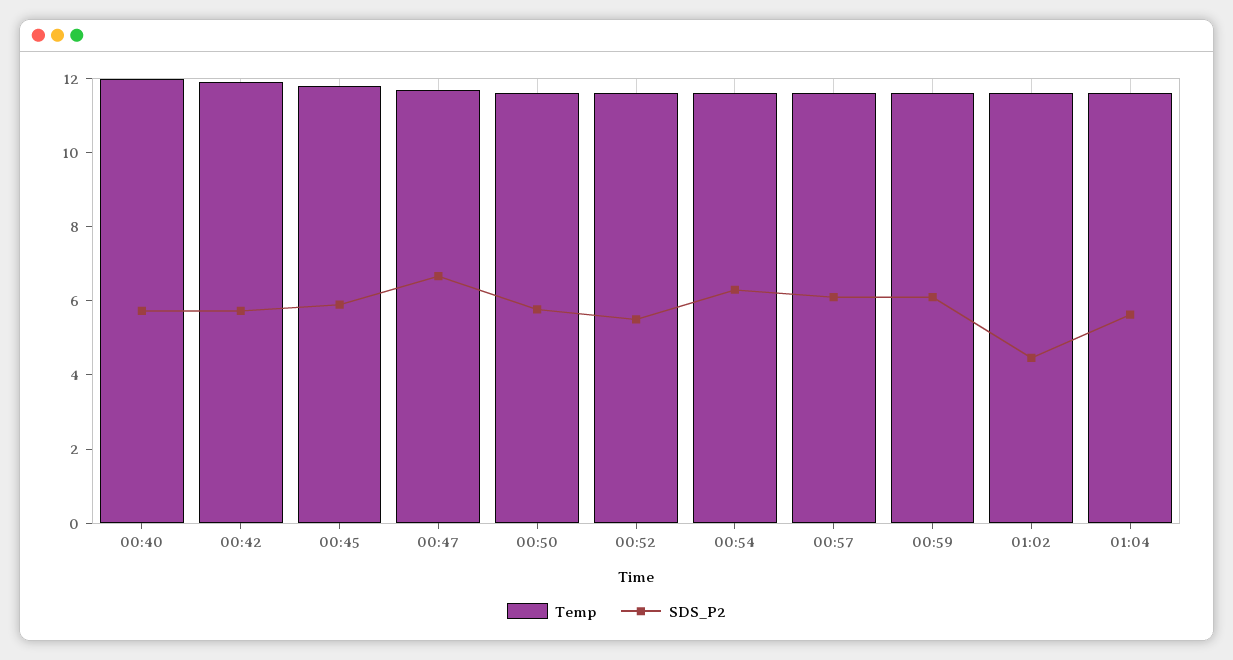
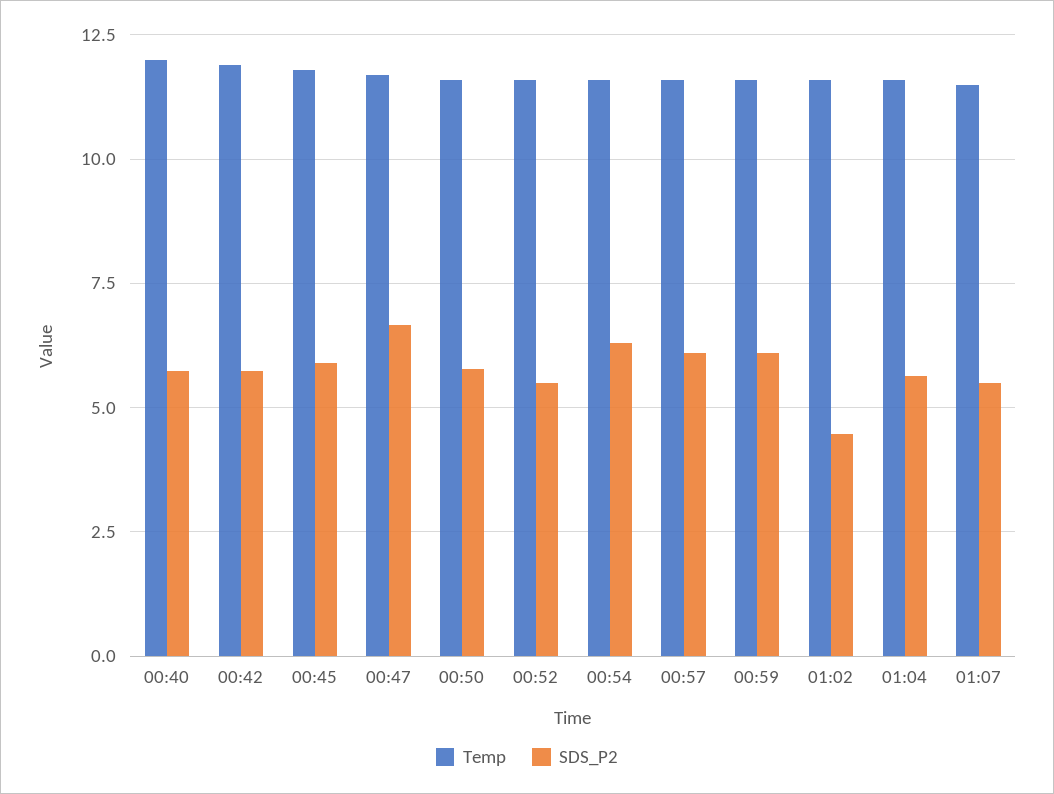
Temp, 01:07: none -> 11.5
SDS_P2, 01:07: none -> 5.5

